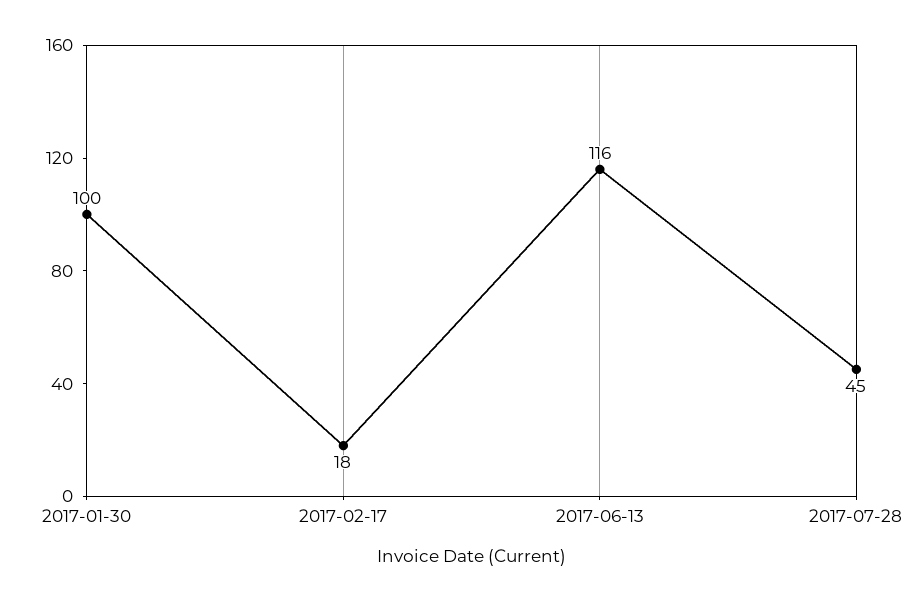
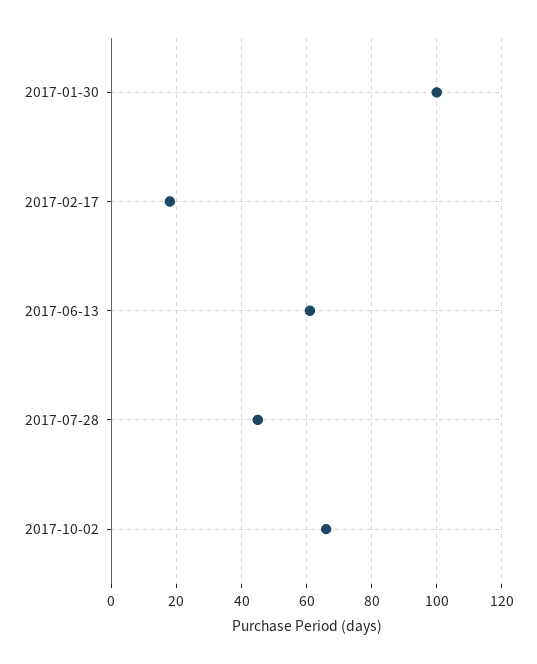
2017-06-13: 116 -> 60
2017-10-02: none -> 65

